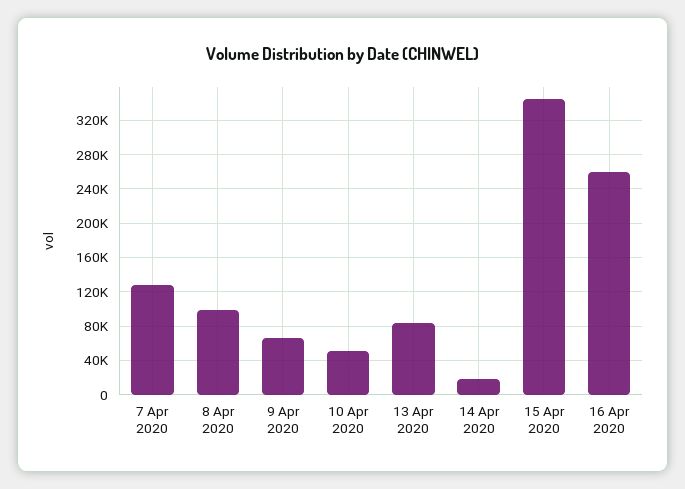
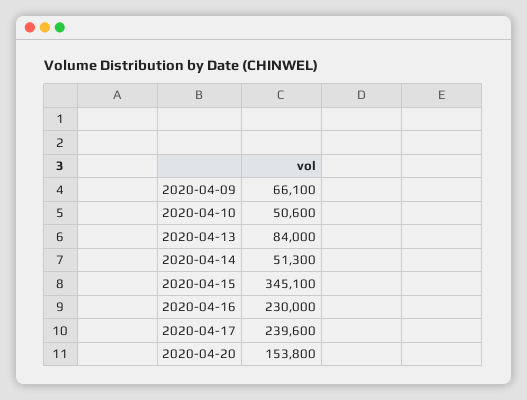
7 Apr 2020: 130000 -> none
8 Apr 2020: 100000 -> none
14 Apr 2020: 20000 -> 51300
16 Apr 2020: 260000 -> 230000
2020-04-17: none -> 239600
2020-04-20: none -> 153800

